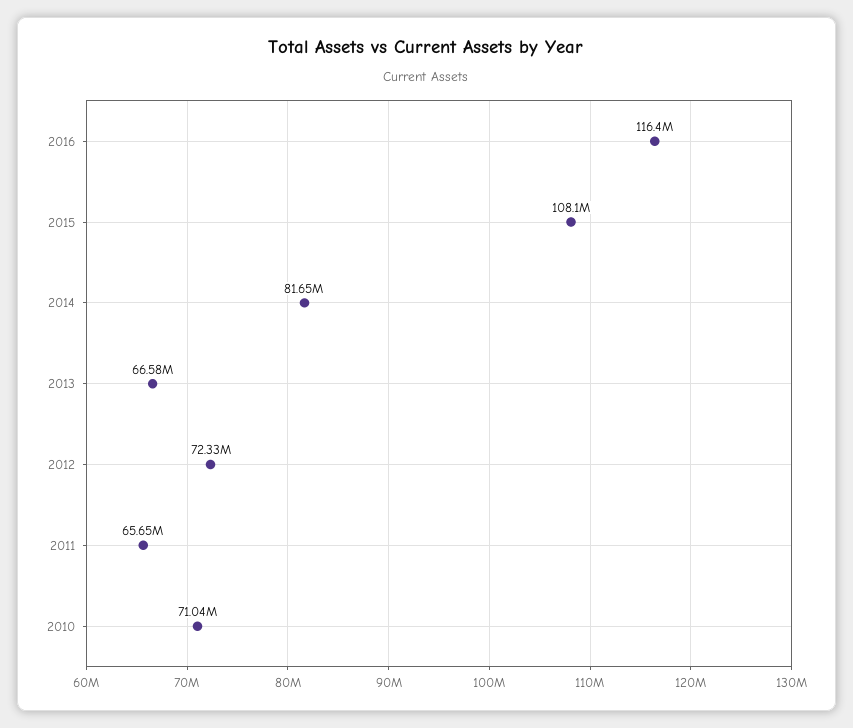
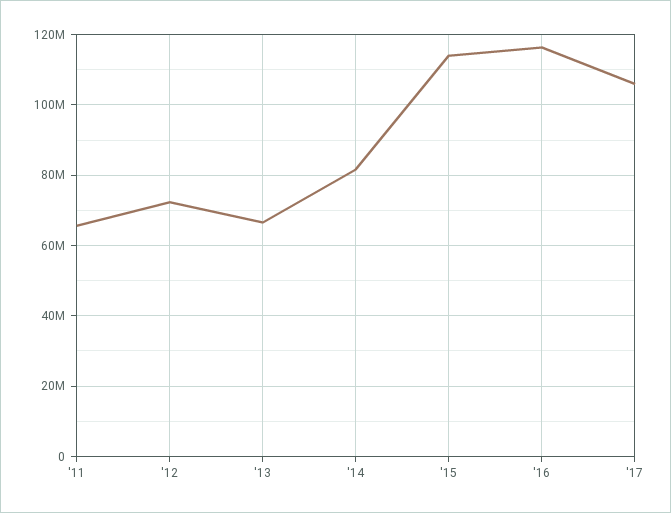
2015: 108100000 -> 114000000
2010: 71040000 -> none
'17: none -> 106000000

